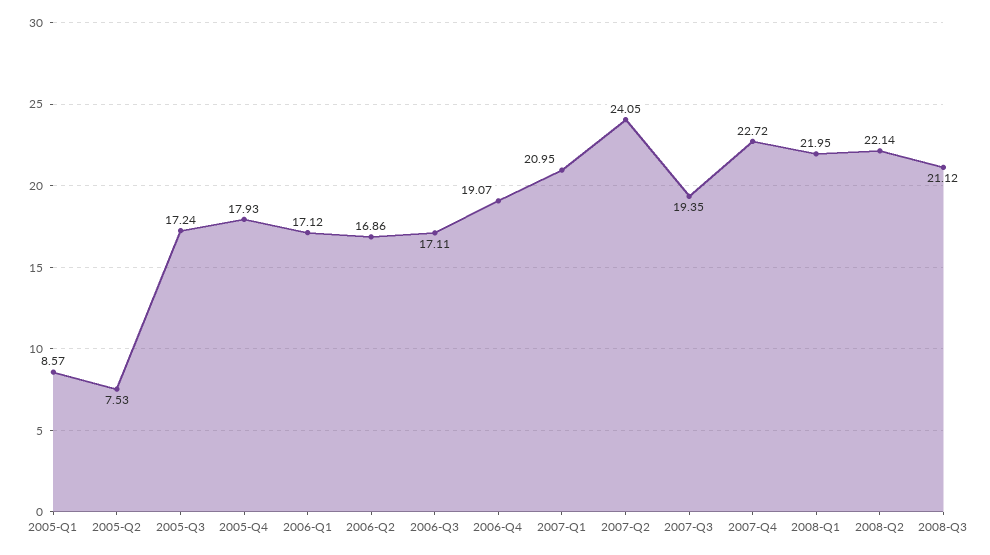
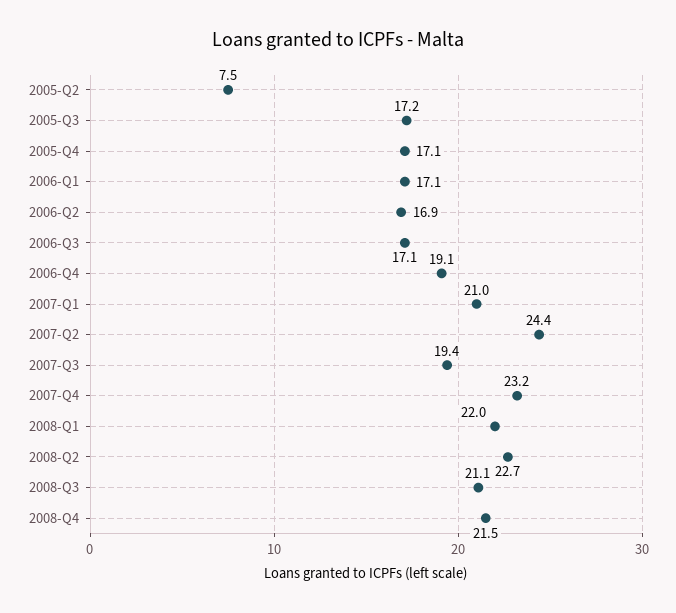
2005-Q1: 8.57 -> none
2005-Q4: 17.93 -> 17.1
2007-Q2: 24.05 -> 24.4
2007-Q4: 22.72 -> 23.2
2008-Q2: 22.14 -> 22.7
2008-Q4: none -> 21.5

